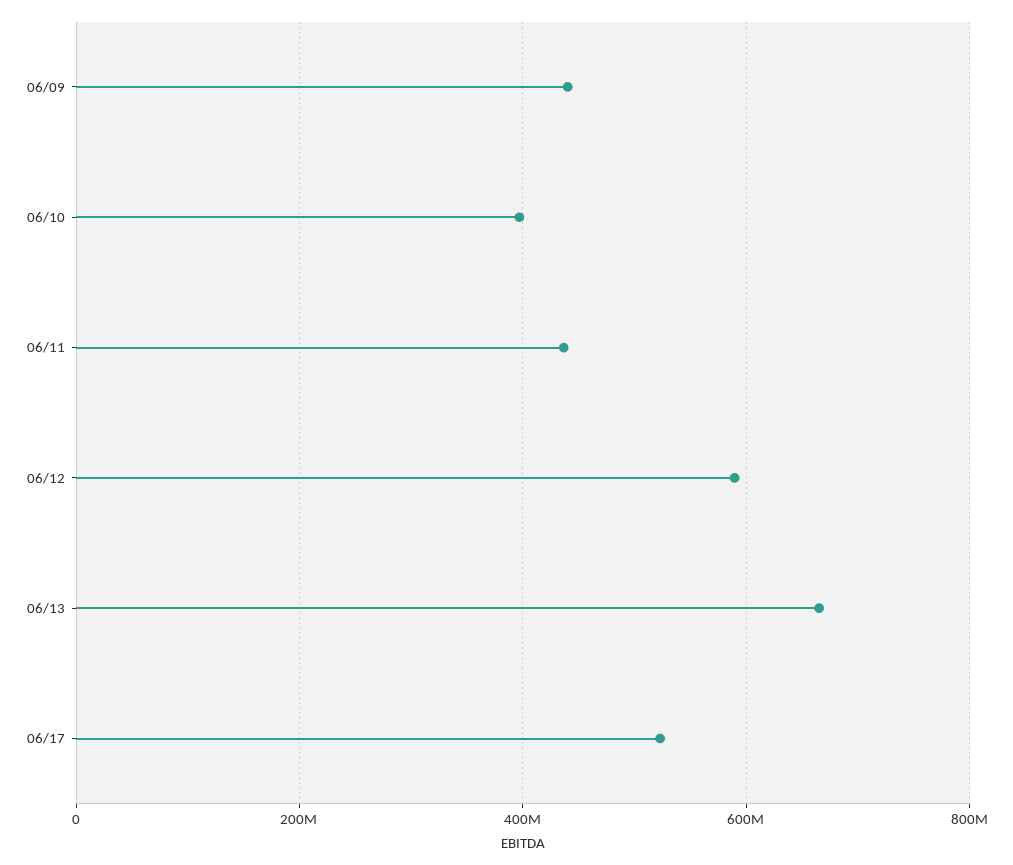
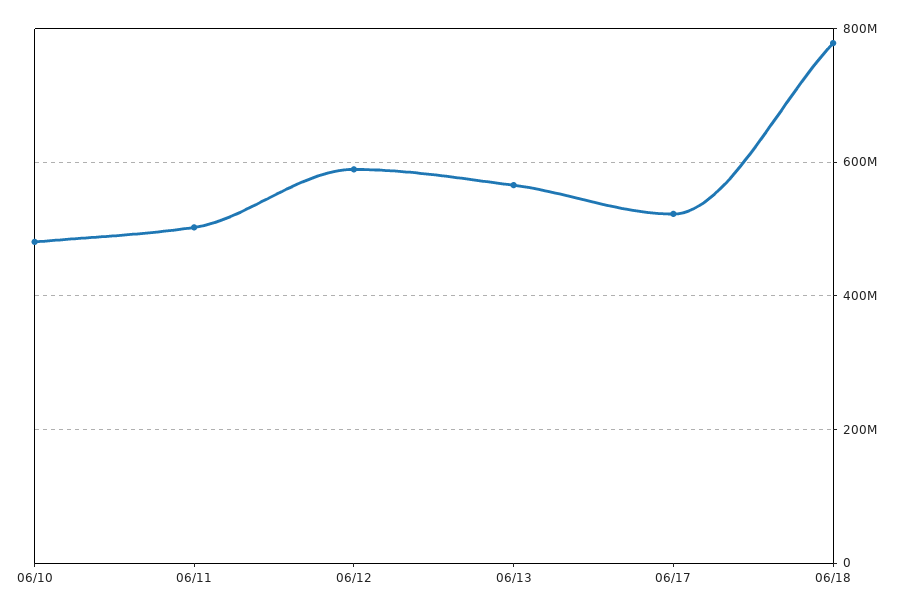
06/09: 440000000 -> none
06/10: 400000000 -> 480000000
06/11: 440000000 -> 500000000
06/13: 660000000 -> 560000000
06/18: none -> 780000000

